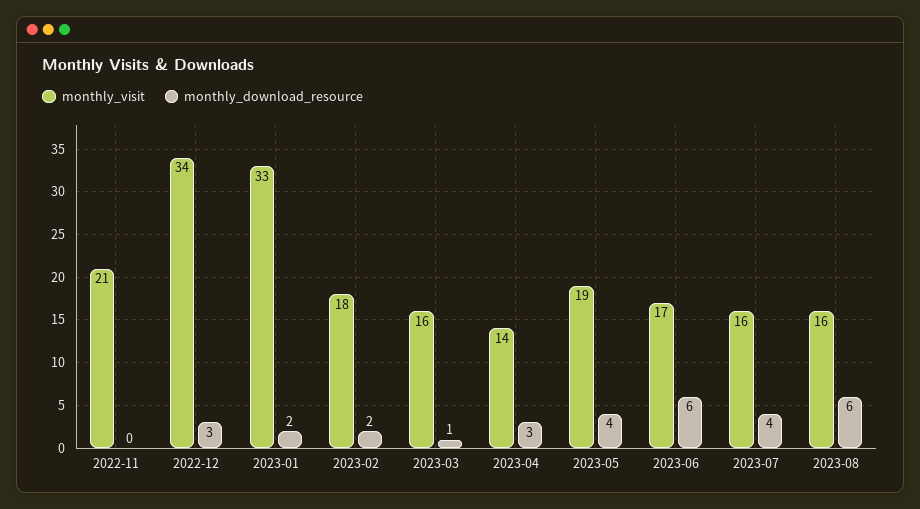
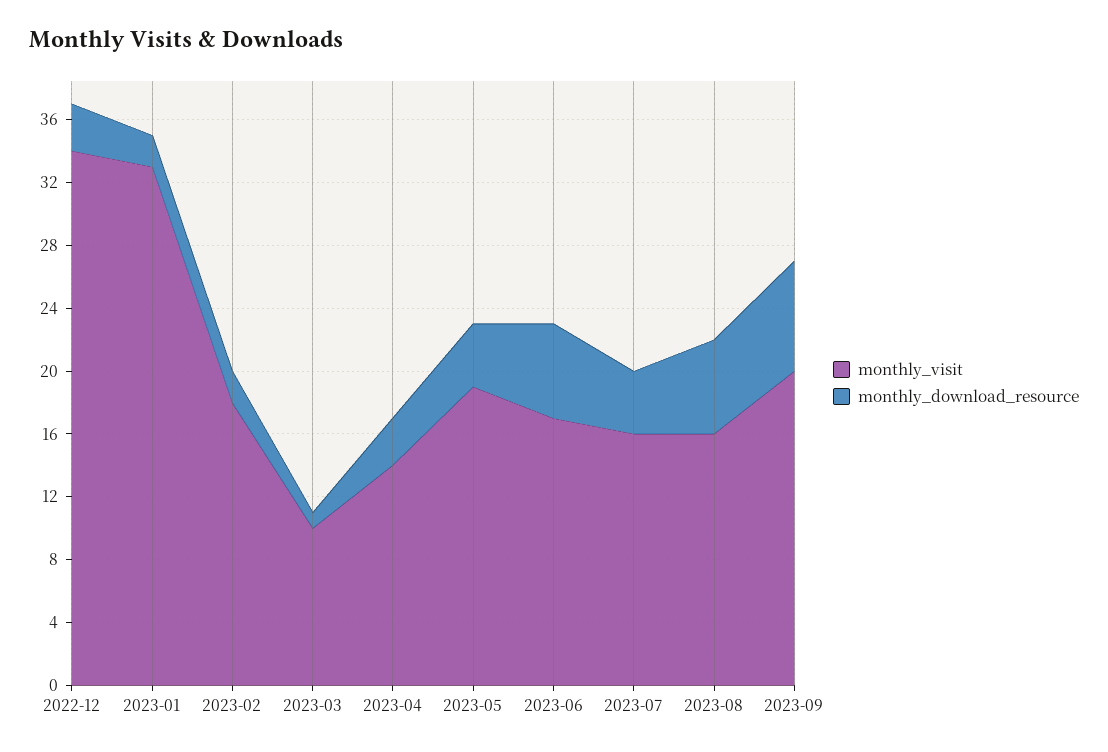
monthly_visit, 2022-11: 21 -> none
monthly_download_resource, 2022-11: 0 -> none
monthly_visit, 2023-03: 16 -> 10
monthly_visit, 2023-09: none -> 20
monthly_download_resource, 2023-09: none -> 7

